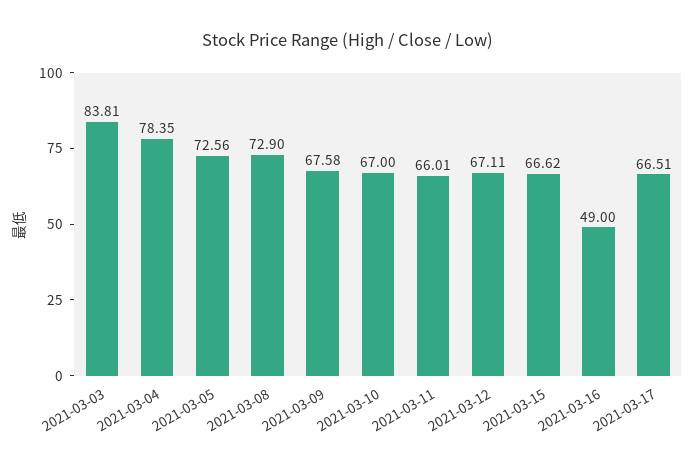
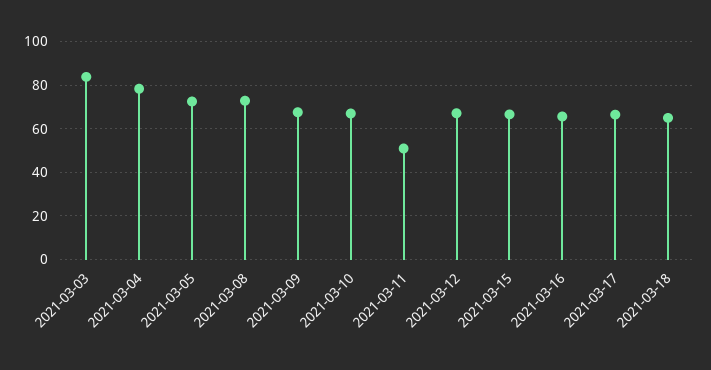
2021-03-11: 66.01 -> 50
2021-03-16: 49 -> 65
2021-03-18: none -> 65

